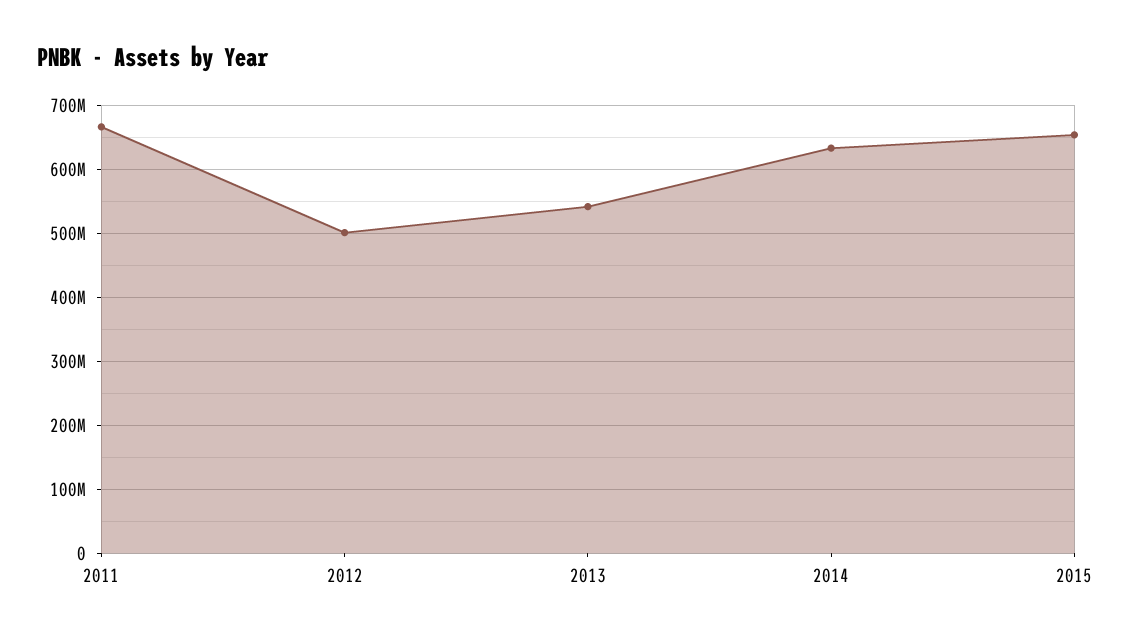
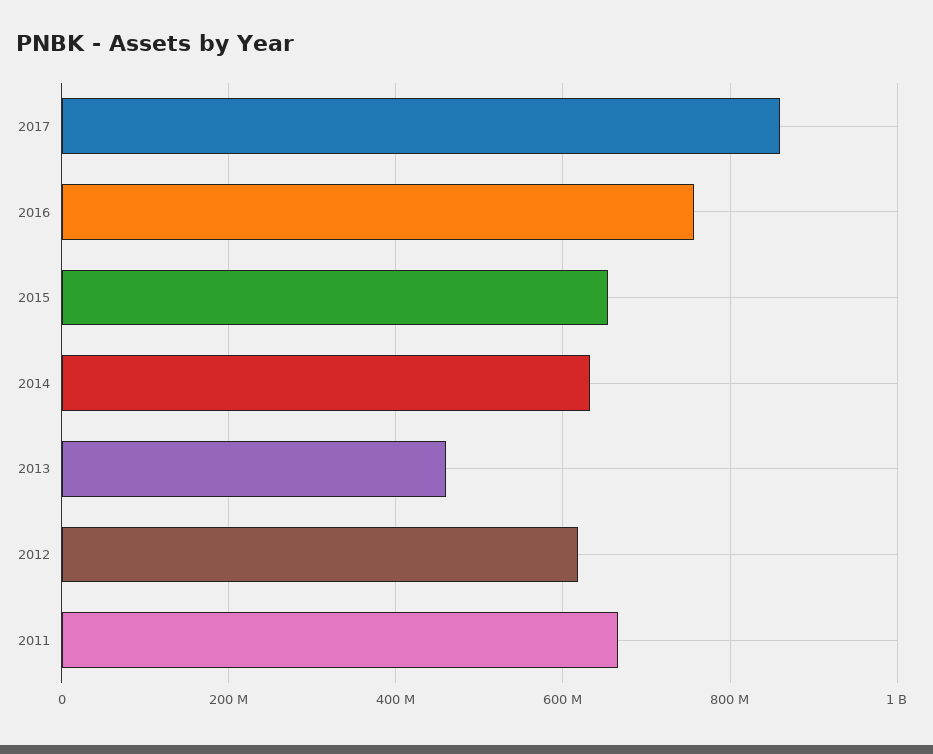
2012: 500000000 -> 620000000
2013: 540000000 -> 460000000
2017: none -> 860000000
2016: none -> 760000000

